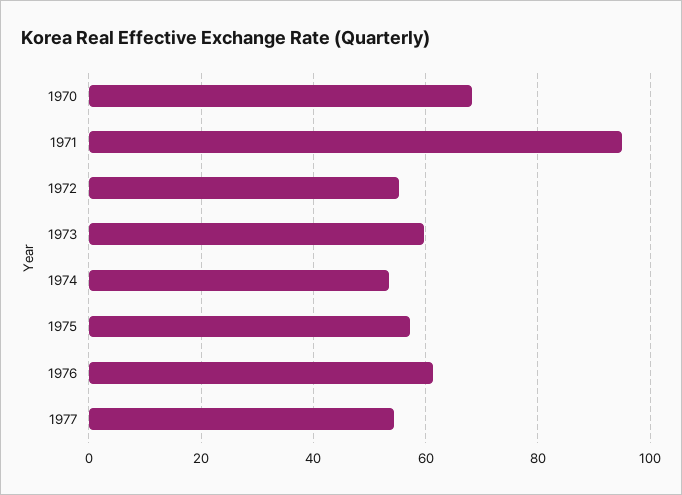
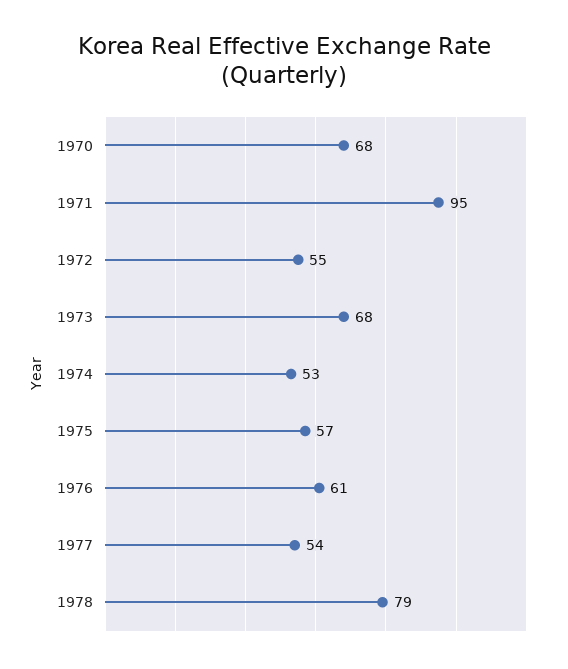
1973: 60 -> 68
1978: none -> 79

